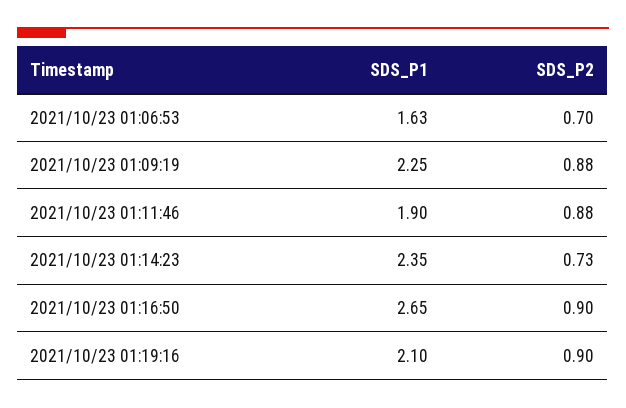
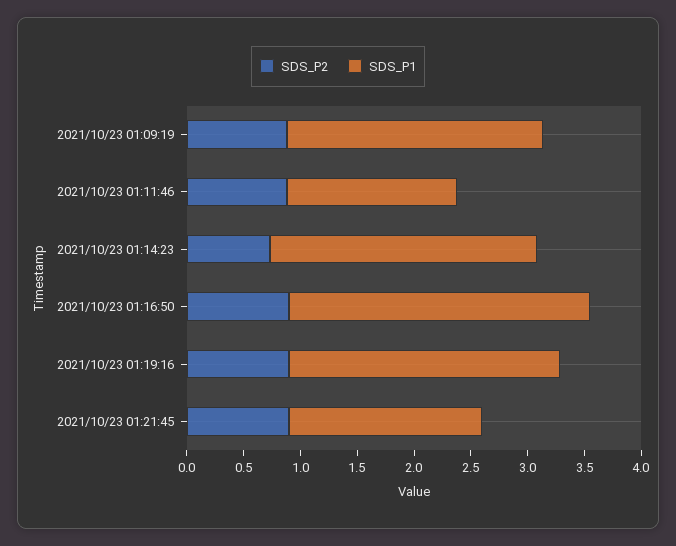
SDS_P1, 2021/10/23 01:06:53: 1.63 -> none
SDS_P2, 2021/10/23 01:06:53: 0.7 -> none
SDS_P1, 2021/10/23 01:11:46: 1.9 -> 1.5
SDS_P1, 2021/10/23 01:19:16: 2.1 -> 2.4
SDS_P2, 2021/10/23 01:21:45: none -> 0.9
SDS_P1, 2021/10/23 01:21:45: none -> 1.7

